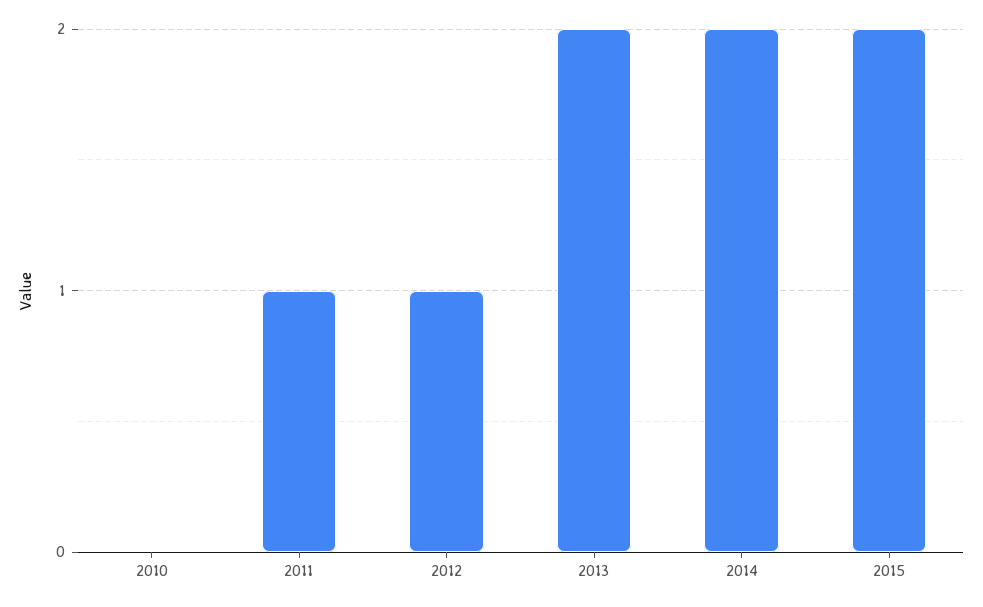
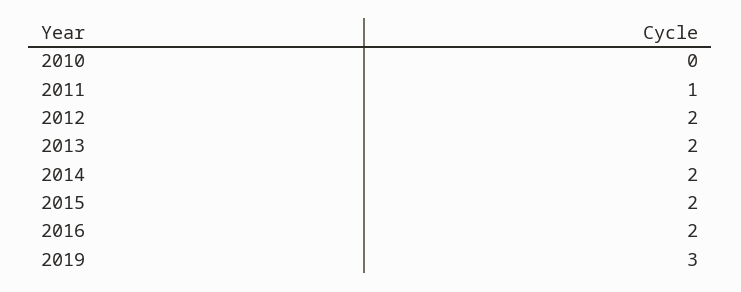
2012: 1 -> 2
2016: none -> 2
2019: none -> 3

